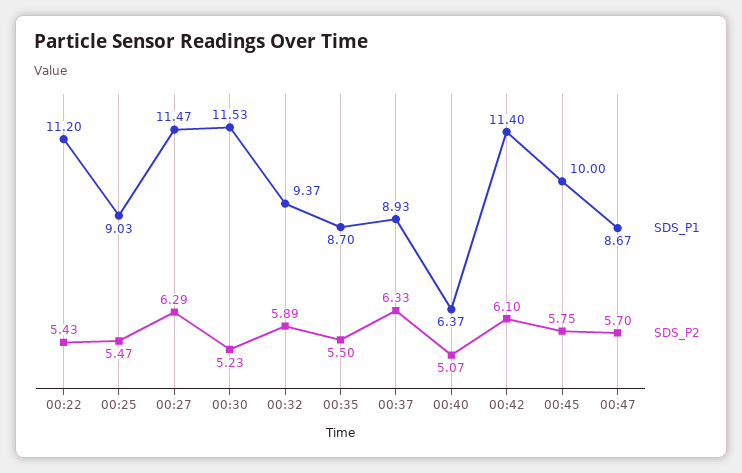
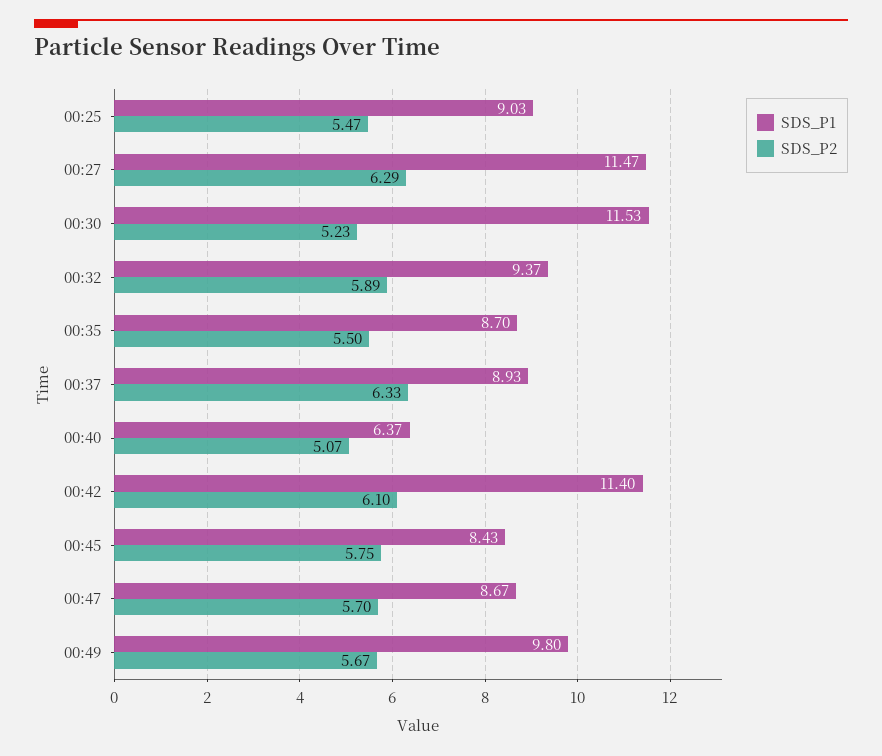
SDS_P1, 00:22: 11.2 -> none
SDS_P2, 00:22: 5.43 -> none
SDS_P1, 00:45: 10 -> 8.43
SDS_P1, 00:49: none -> 9.8
SDS_P2, 00:49: none -> 5.67

